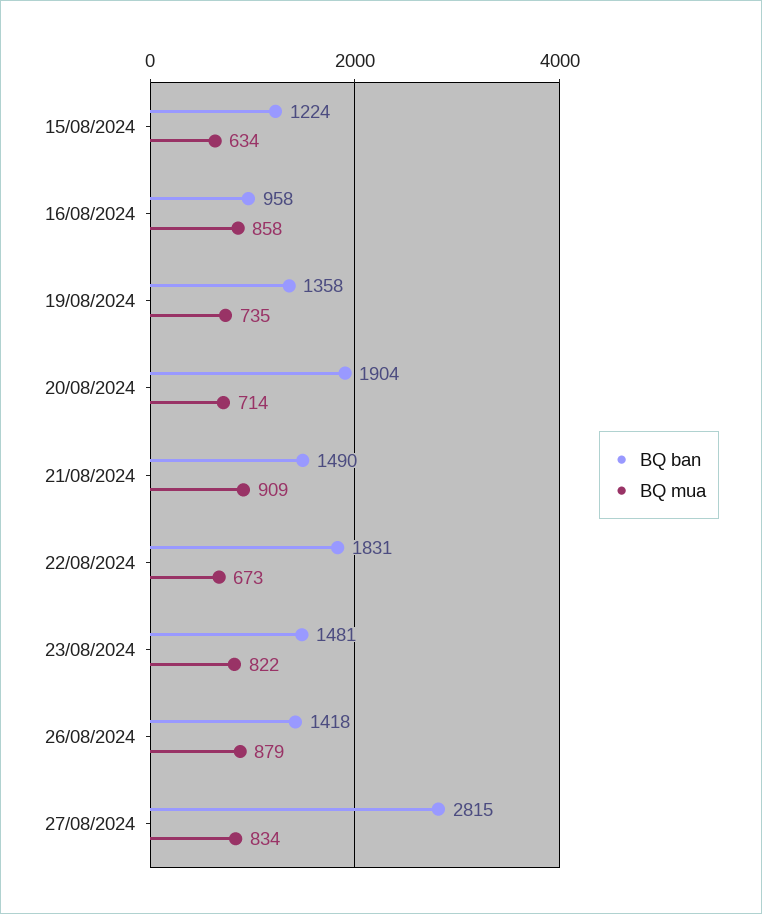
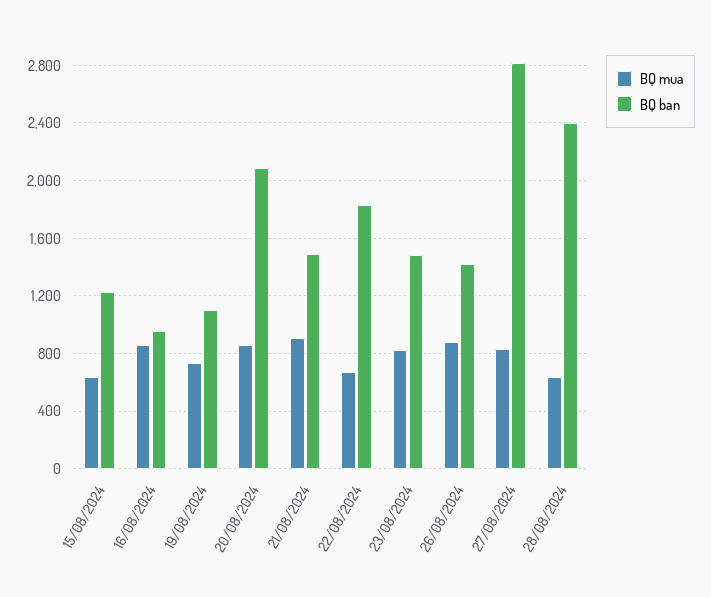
BQ ban, 19/08/2024: 1358 -> 1100
BQ ban, 20/08/2024: 1904 -> 2100
BQ mua, 20/08/2024: 714 -> 850
BQ mua, 28/08/2024: none -> 650
BQ ban, 28/08/2024: none -> 2400

